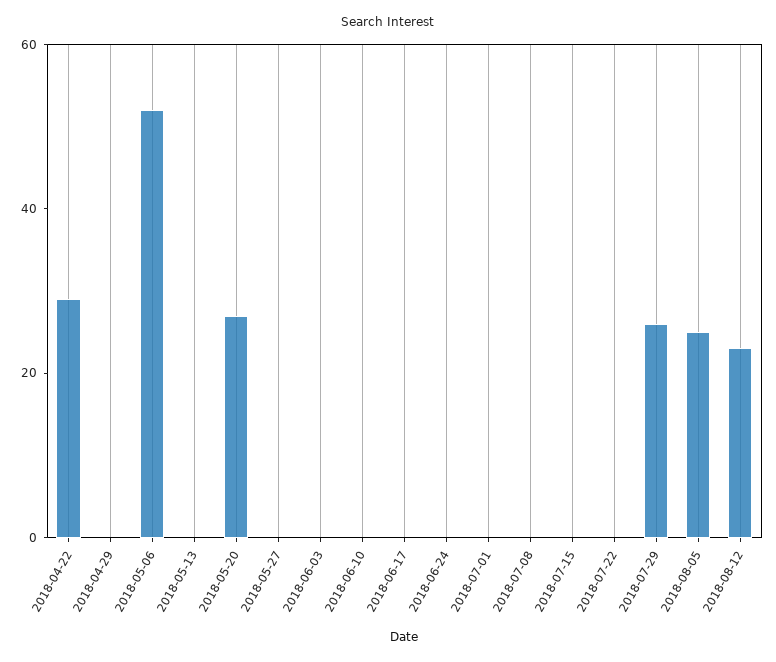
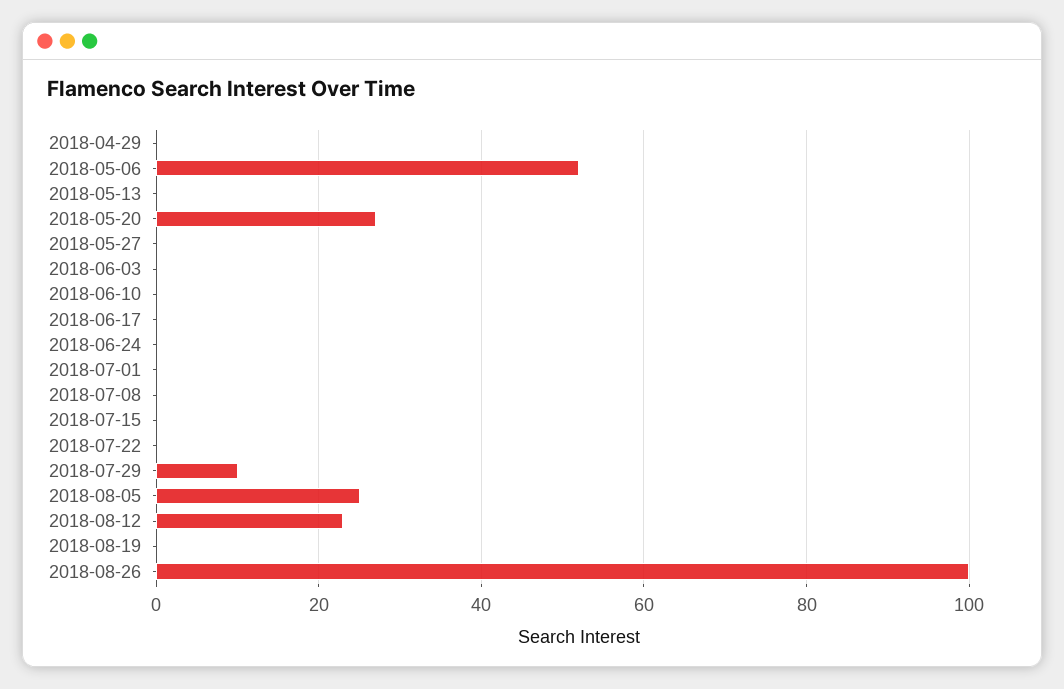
2018-04-22: 30 -> none
2018-07-29: 25 -> 10
2018-08-19: none -> 0
2018-08-26: none -> 100

